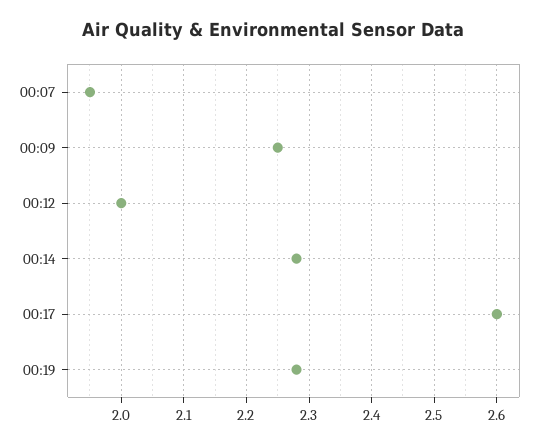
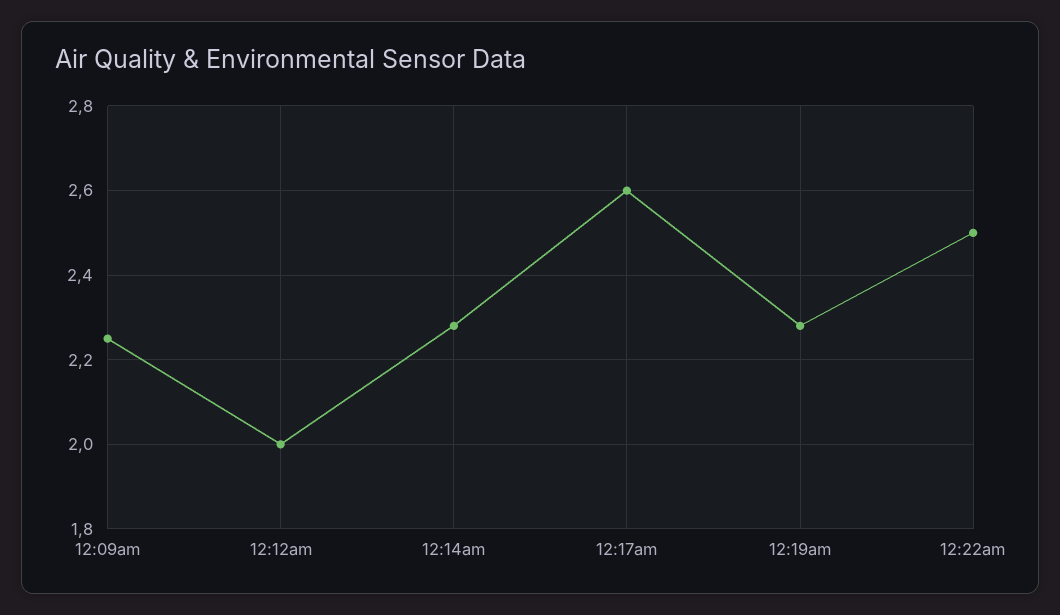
00:07: 1.95 -> none
12:22am: none -> 2.5

